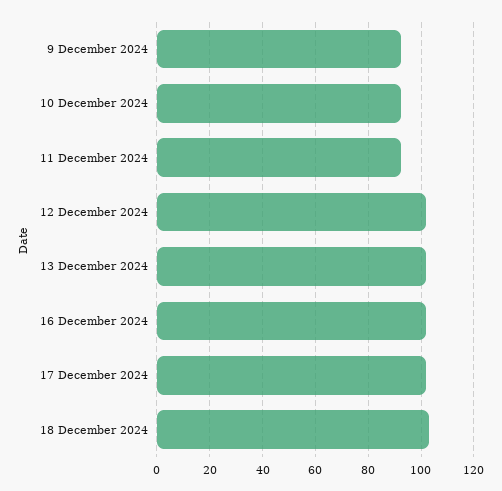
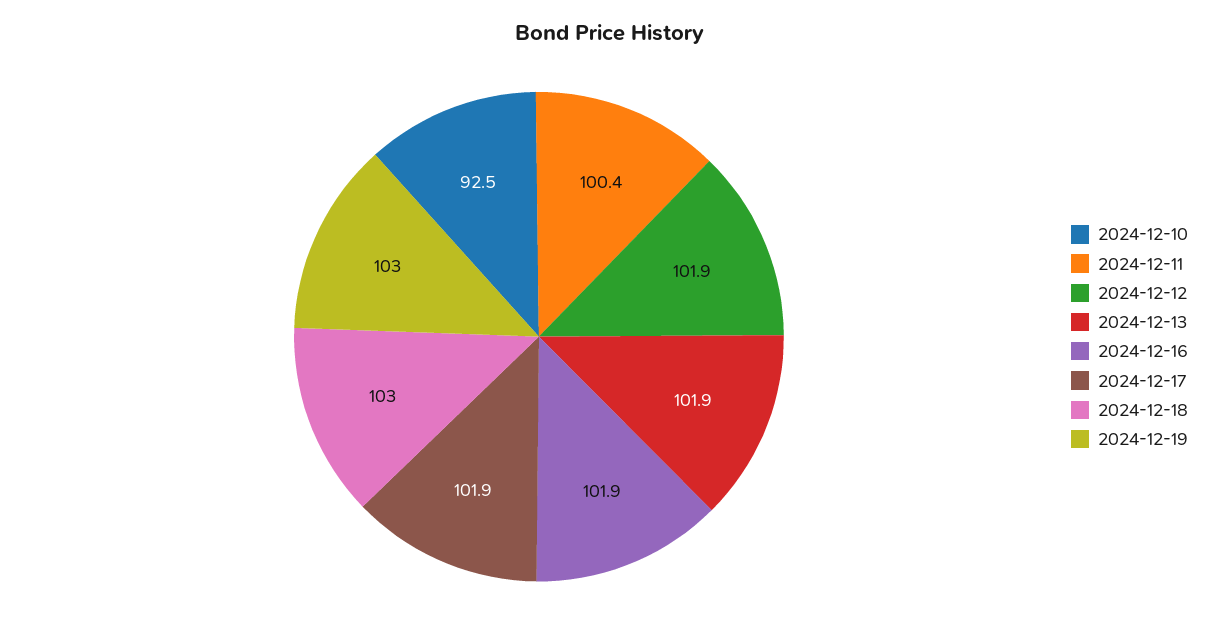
9 December 2024: 92.5 -> none
11 December 2024: 92.5 -> 100.4
2024-12-19: none -> 103

